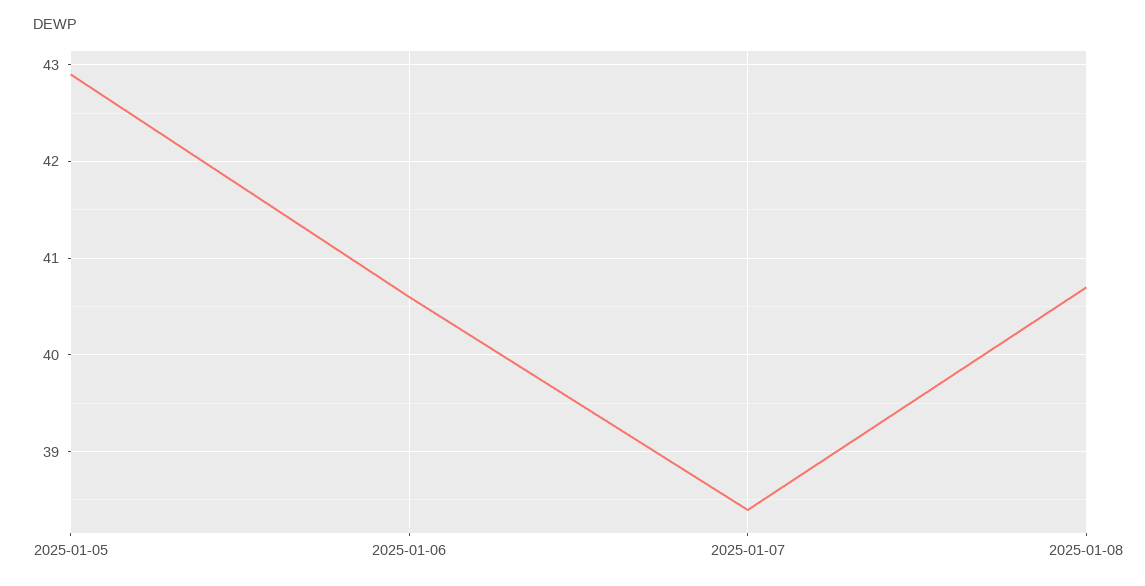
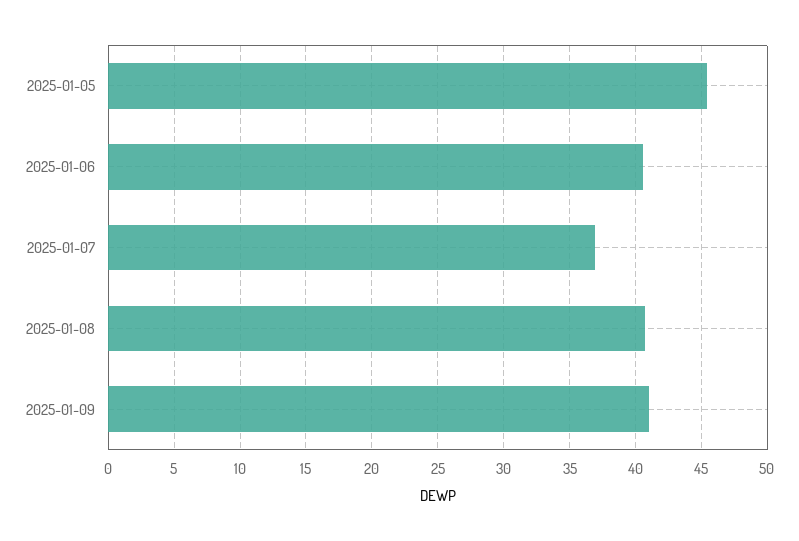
2025-01-05: 42.9 -> 45.5
2025-01-07: 38.4 -> 37
2025-01-09: none -> 41

